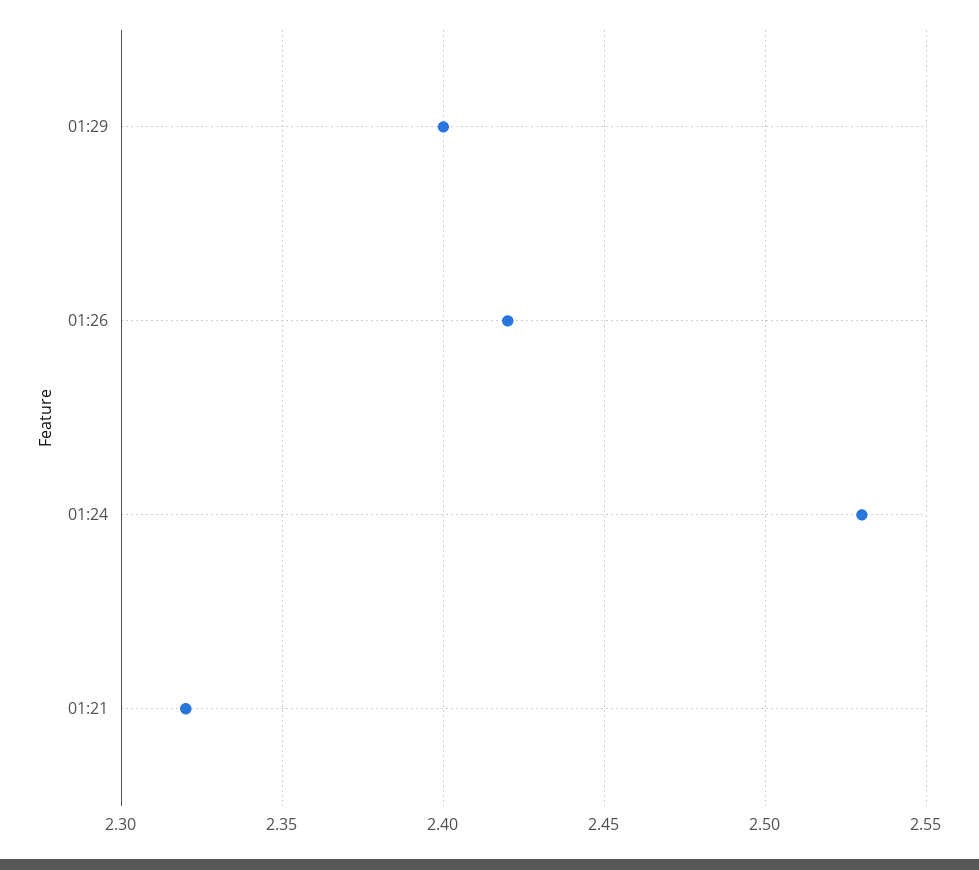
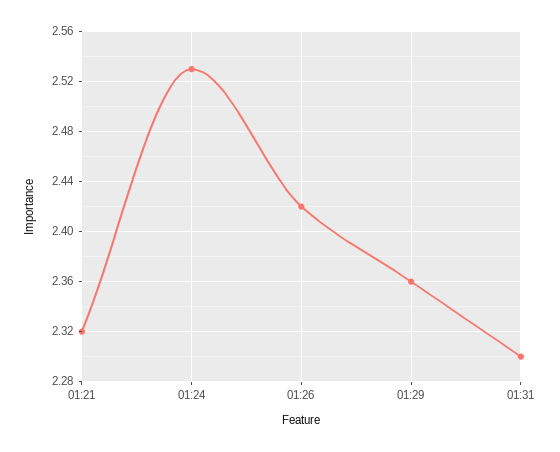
01:29: 2.4 -> 2.36
01:31: none -> 2.3

